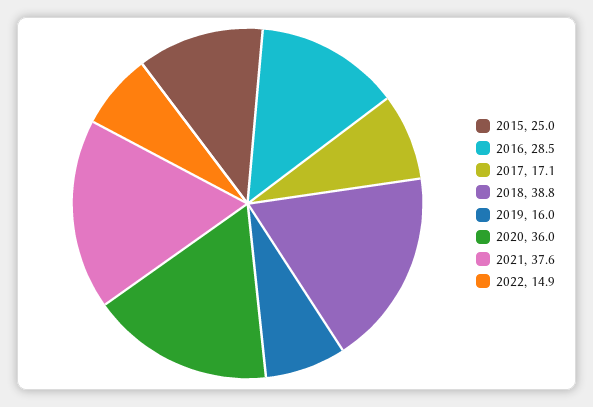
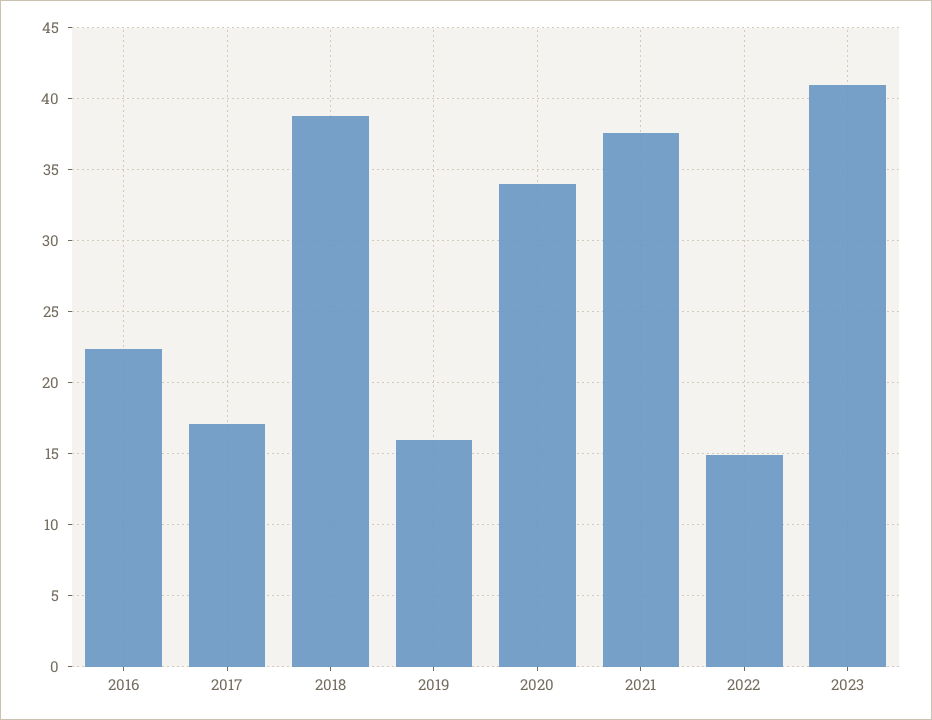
2015: 25 -> none
2016: 28.5 -> 22.5
2020: 36 -> 34
2023: none -> 41

